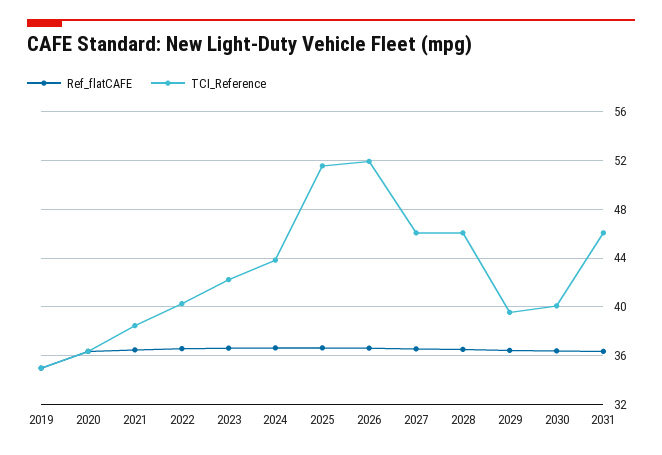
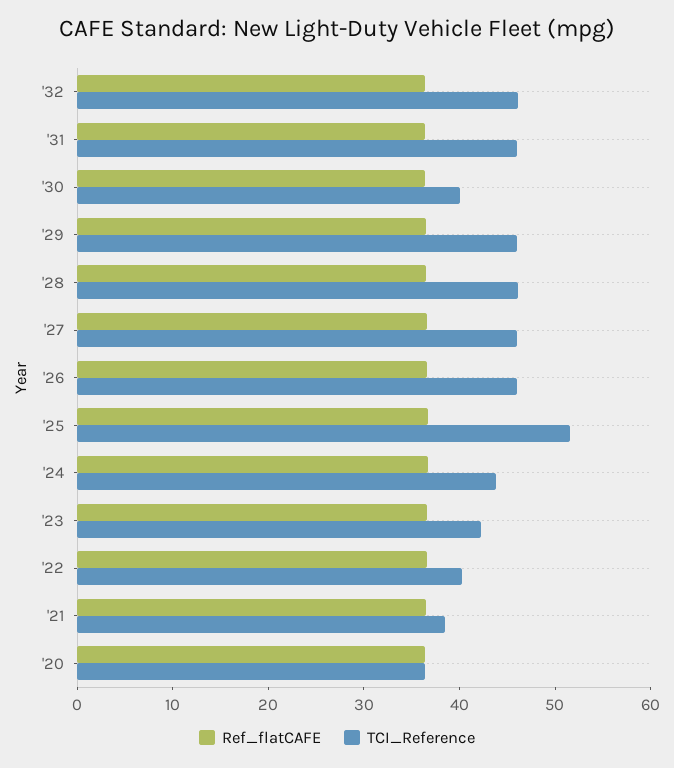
Ref_flatCAFE, 2019: 35 -> none
TCI_Reference, 2019: 35 -> none
TCI_Reference, 2026: 52 -> 46
TCI_Reference, 2029: 39.5 -> 46
Ref_flatCAFE, '32: none -> 36
TCI_Reference, '32: none -> 46

